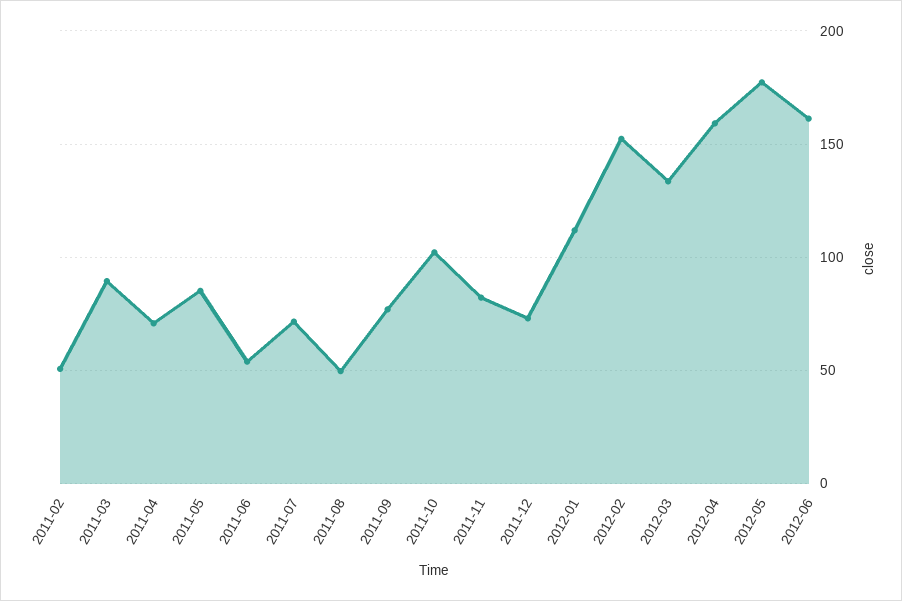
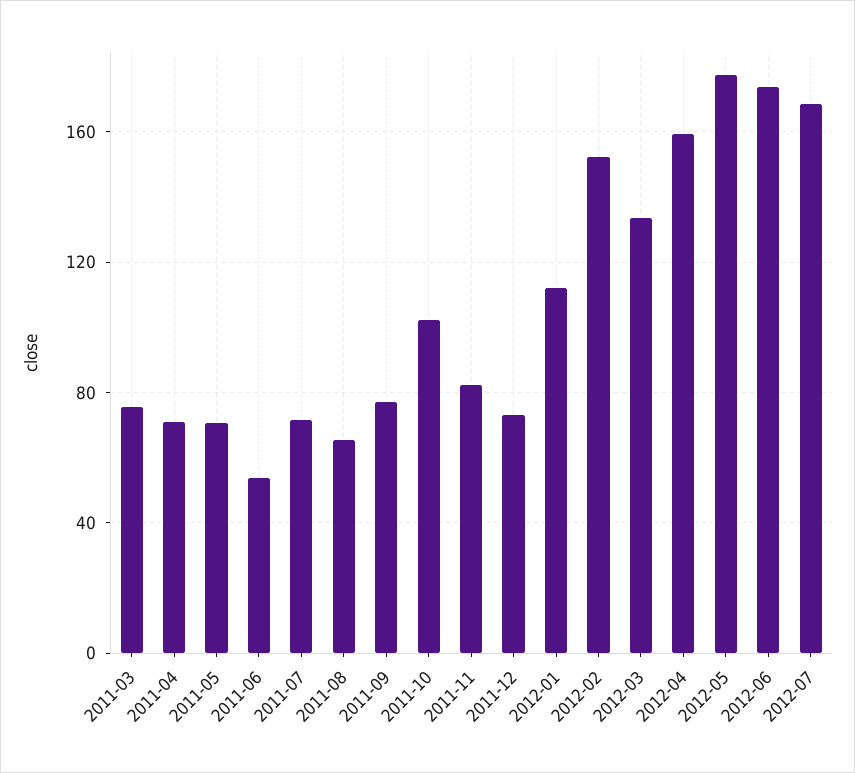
2011-02: 50 -> none
2011-03: 90 -> 75
2011-05: 85 -> 70
2011-08: 50 -> 65
2012-06: 160 -> 175
2012-07: none -> 170

